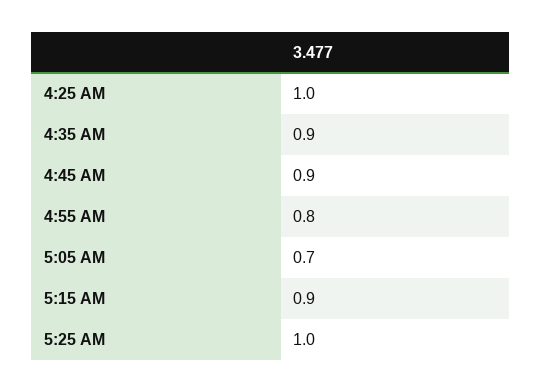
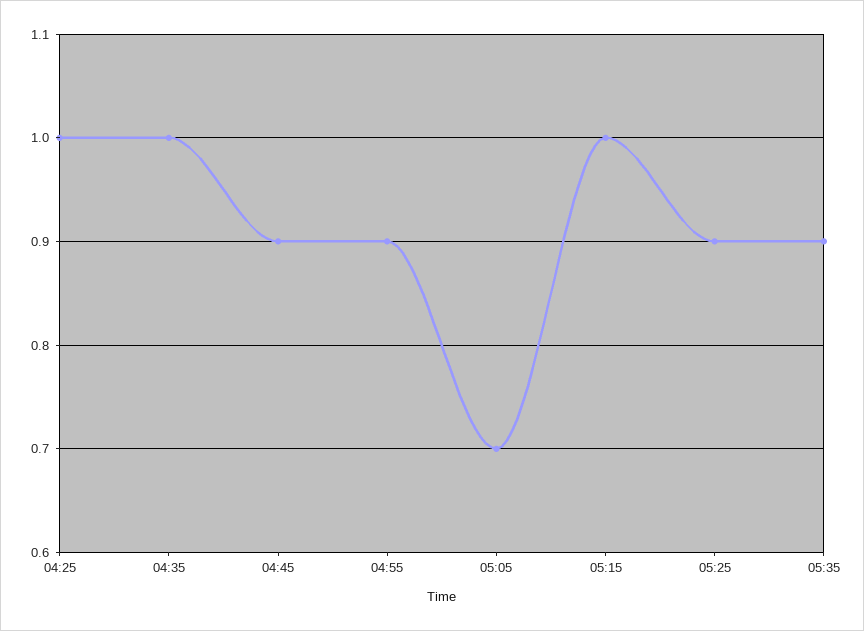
4:35 AM: 0.9 -> 1
4:55 AM: 0.8 -> 0.9
5:15 AM: 0.9 -> 1
5:25 AM: 1 -> 0.9
05:35: none -> 0.9

